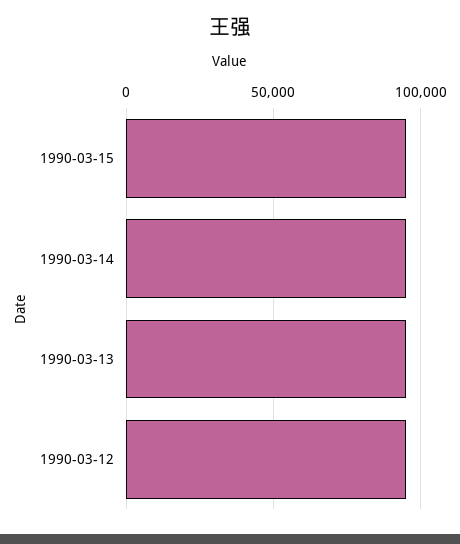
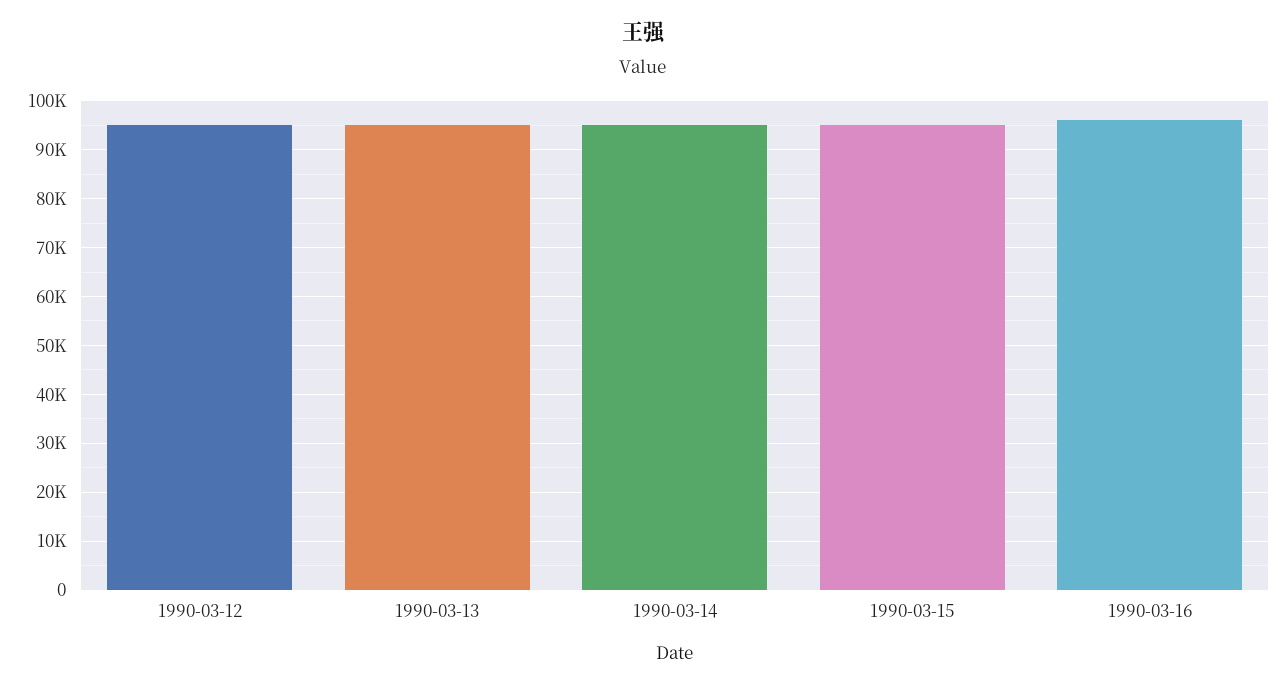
1990-03-16: none -> 96000

